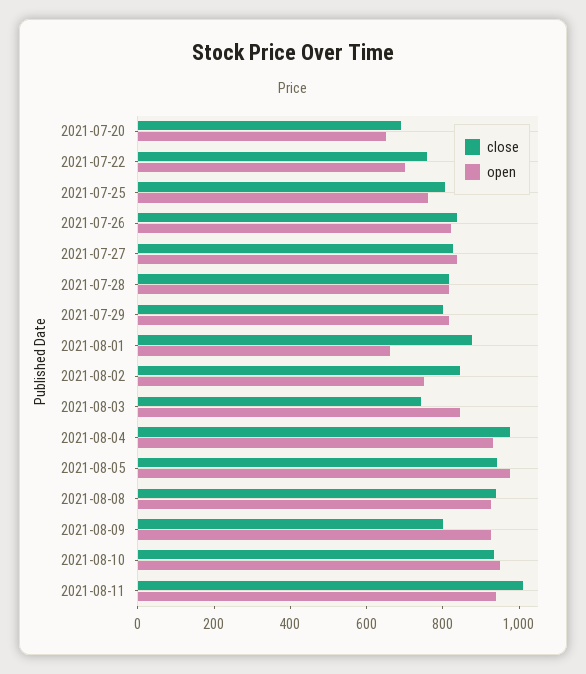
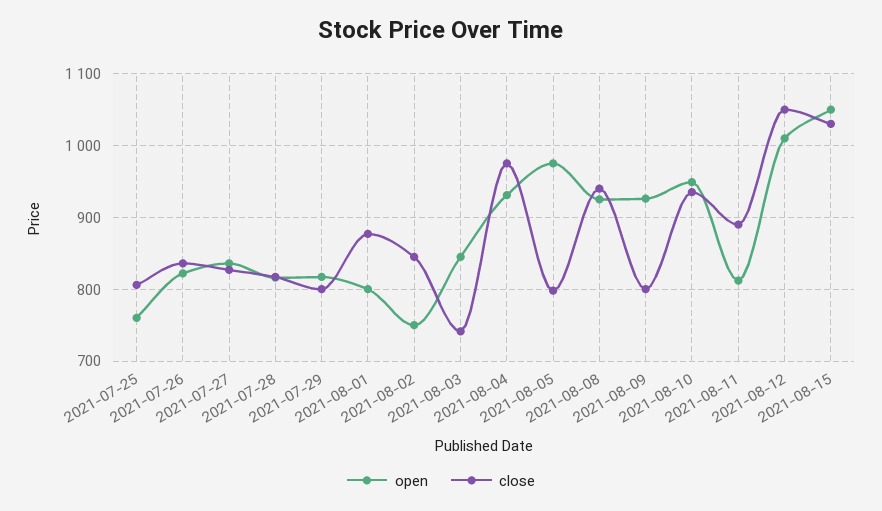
close, 2021-07-20: 700 -> none
open, 2021-07-20: 650 -> none
close, 2021-07-22: 750 -> none
open, 2021-07-22: 700 -> none
open, 2021-08-01: 650 -> 800
close, 2021-08-05: 950 -> 800
close, 2021-08-11: 1000 -> 890
open, 2021-08-11: 950 -> 810
open, 2021-08-12: none -> 1010
close, 2021-08-12: none -> 1050
open, 2021-08-15: none -> 1050
close, 2021-08-15: none -> 1030

